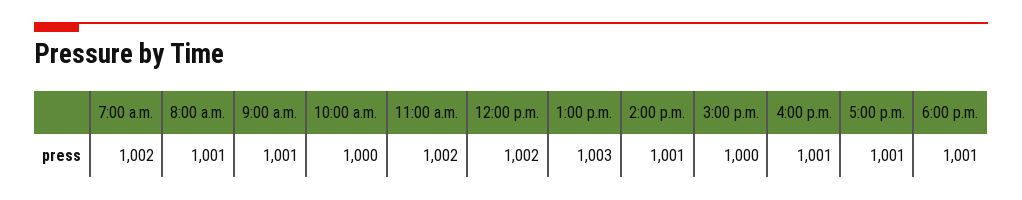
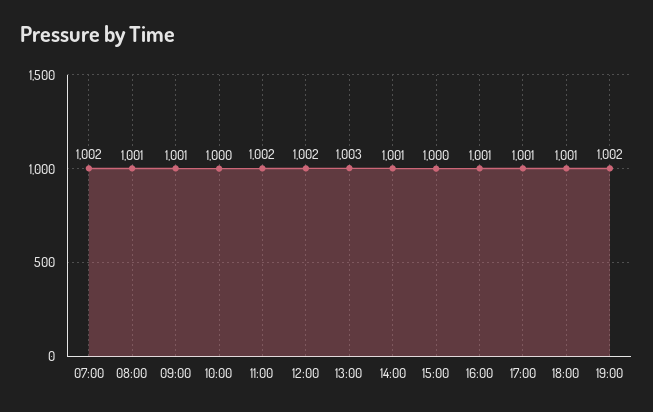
19:00: none -> 1002

